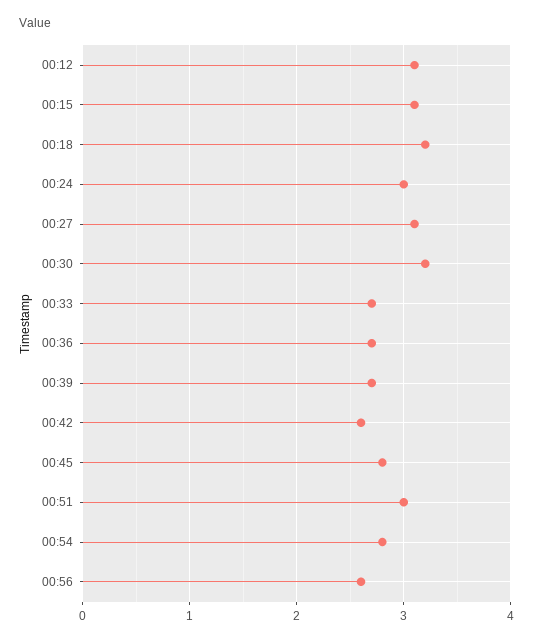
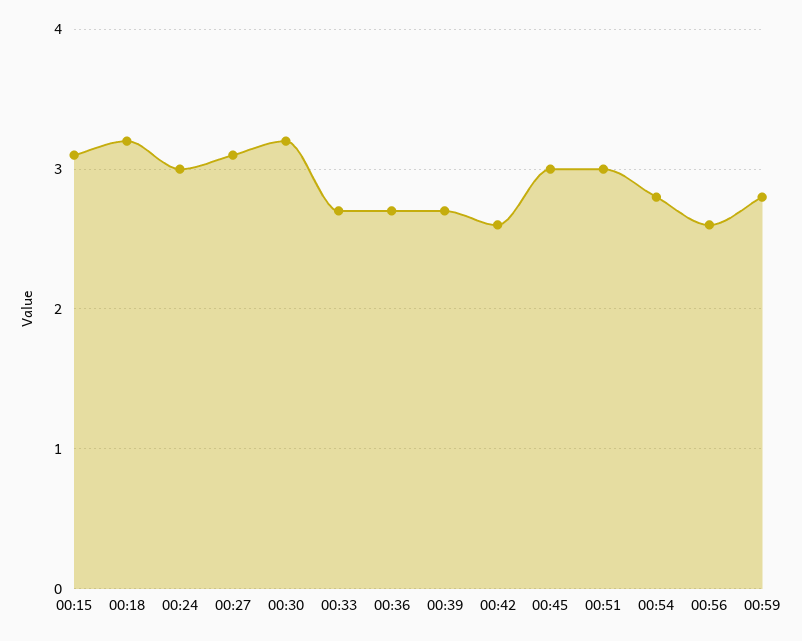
00:12: 3.1 -> none
00:45: 2.8 -> 3
00:59: none -> 2.8

